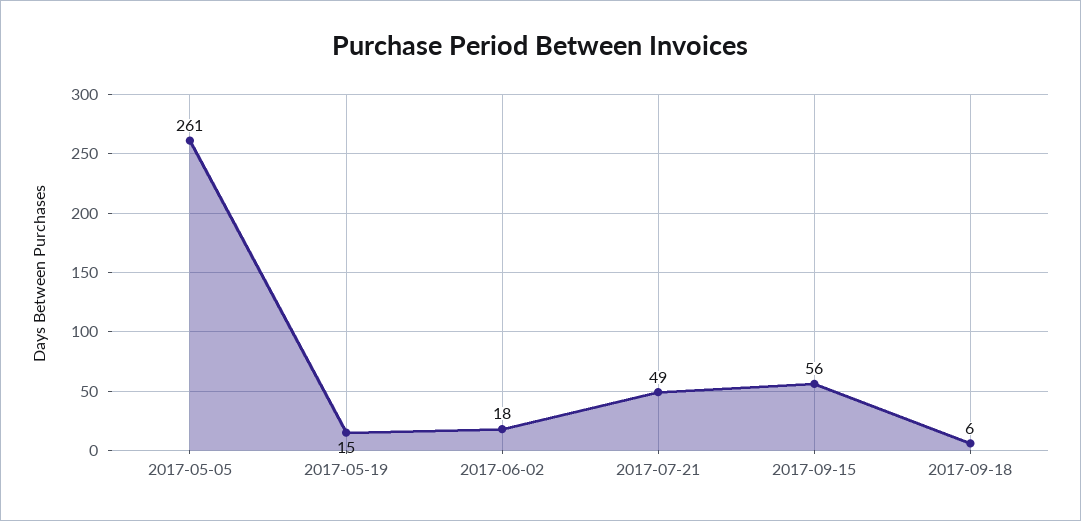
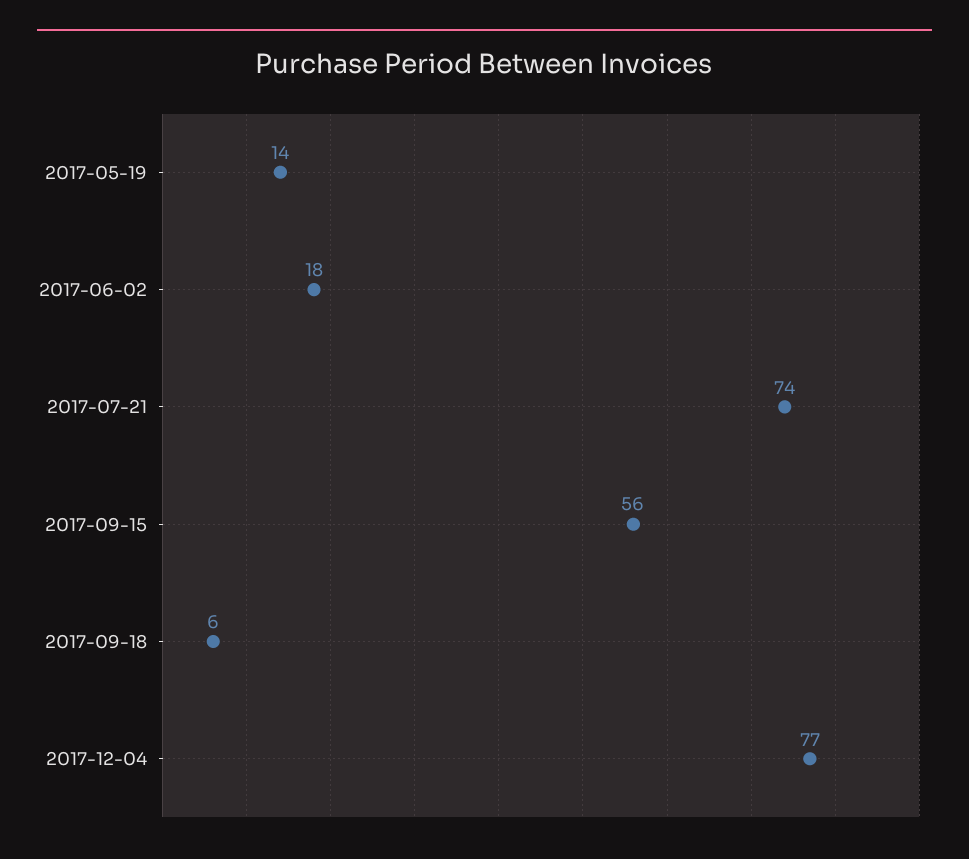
2017-05-05: 261 -> none
2017-05-19: 15 -> 14
2017-07-21: 49 -> 74
2017-12-04: none -> 77

